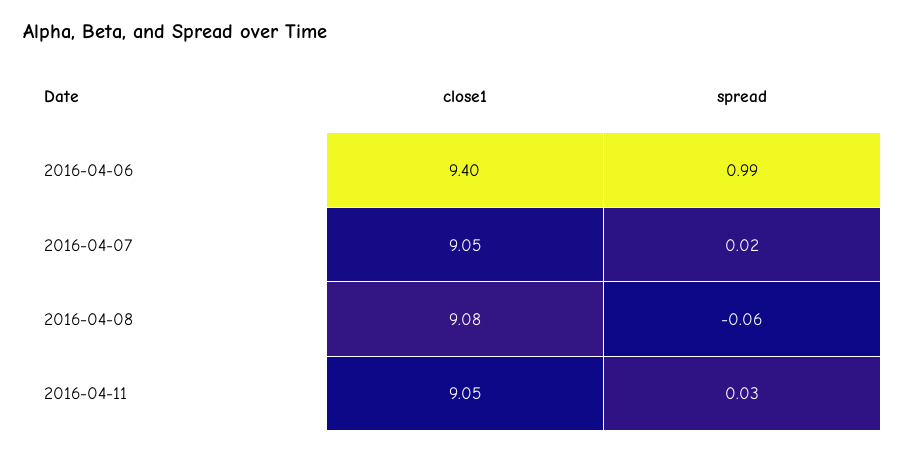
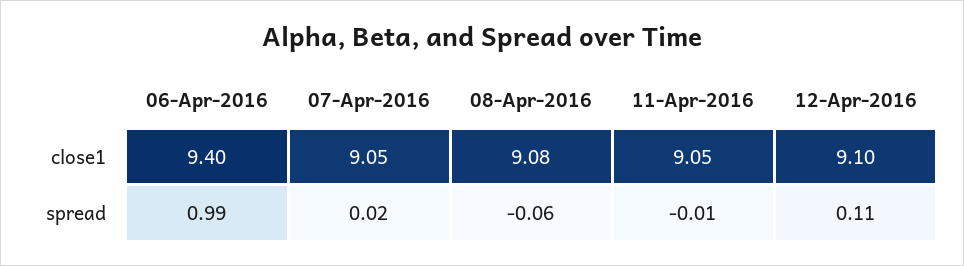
spread, 2016-04-11: 0.03 -> -0.01
close1, 12-Apr-2016: none -> 9.1
spread, 12-Apr-2016: none -> 0.11

